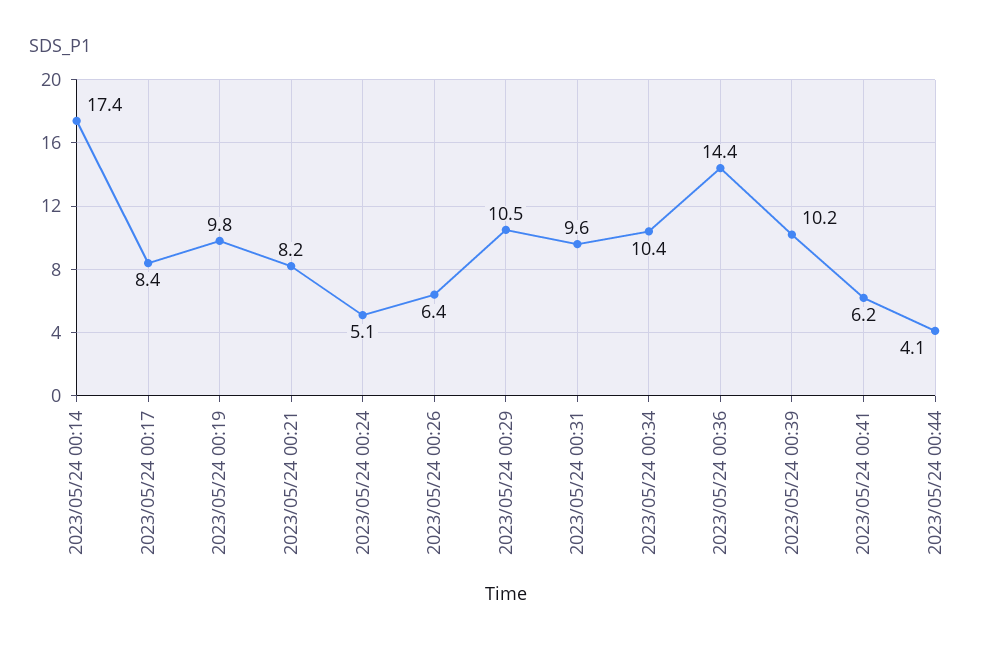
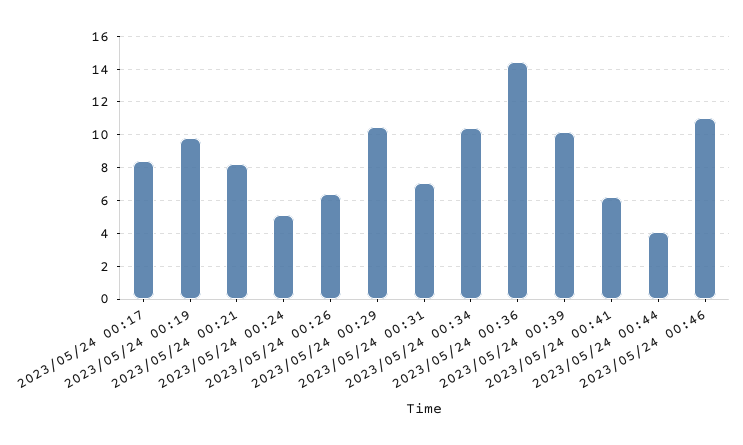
2023/05/24 00:14: 17.4 -> none
2023/05/24 00:31: 9.6 -> 7
2023/05/24 00:46: none -> 11

